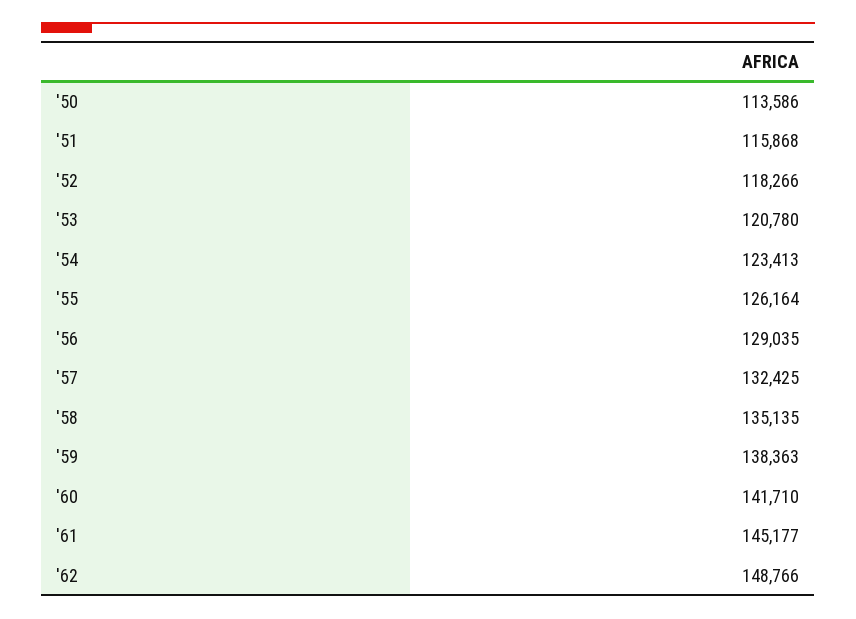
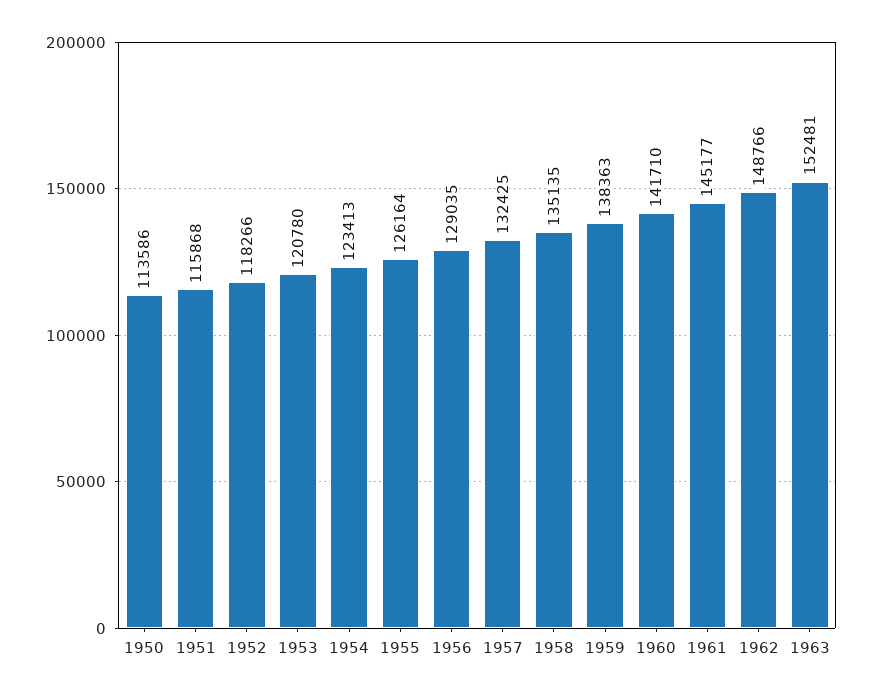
1963: none -> 152481

